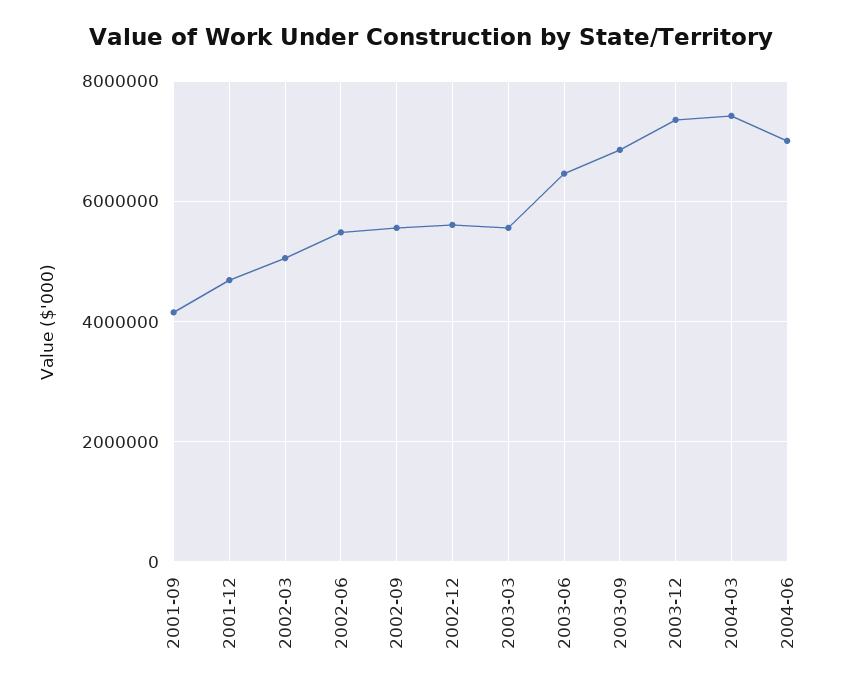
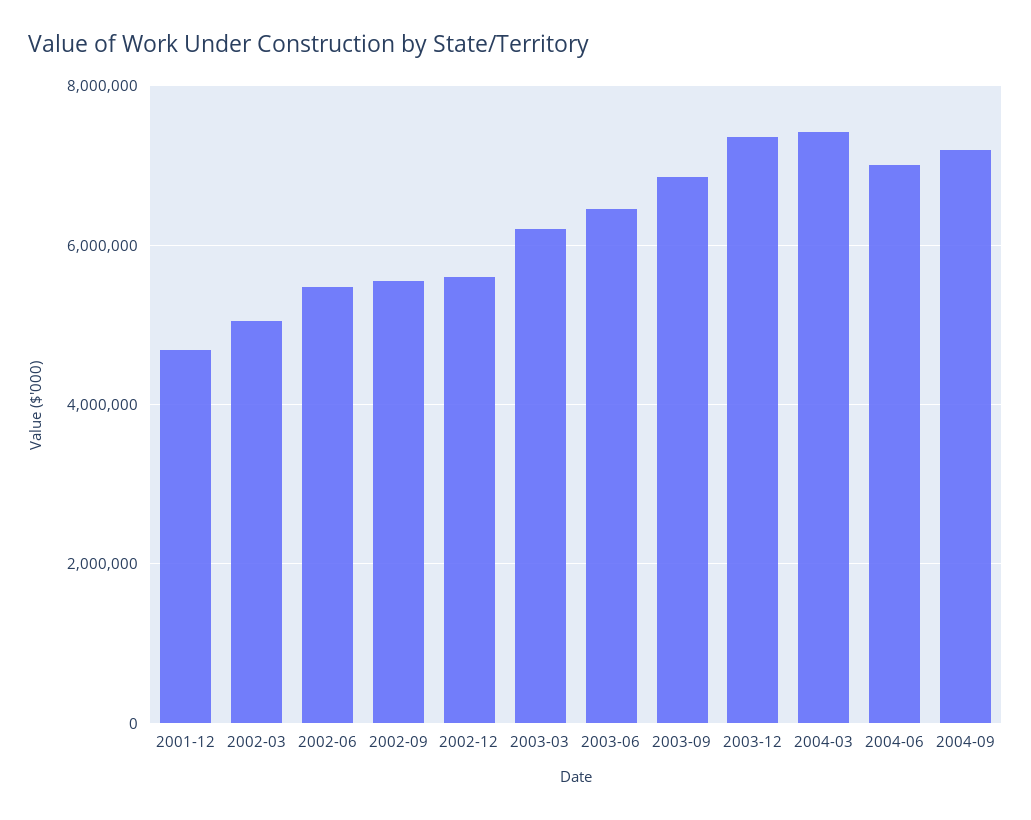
2001-09: 4200000 -> none
2003-03: 5600000 -> 6200000
2004-09: none -> 7200000

